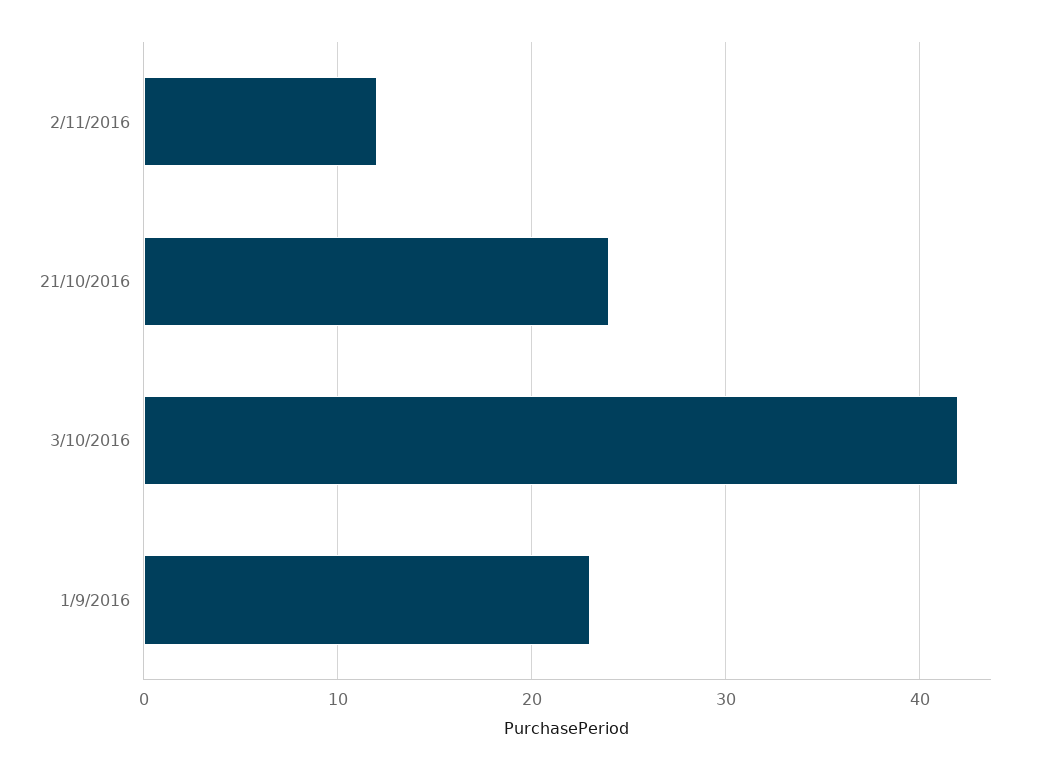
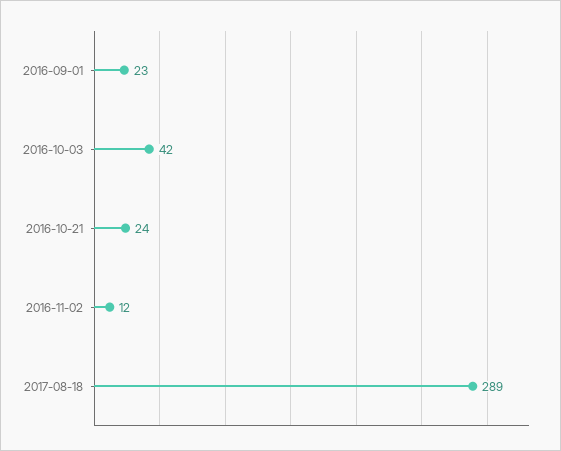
2017-08-18: none -> 289

